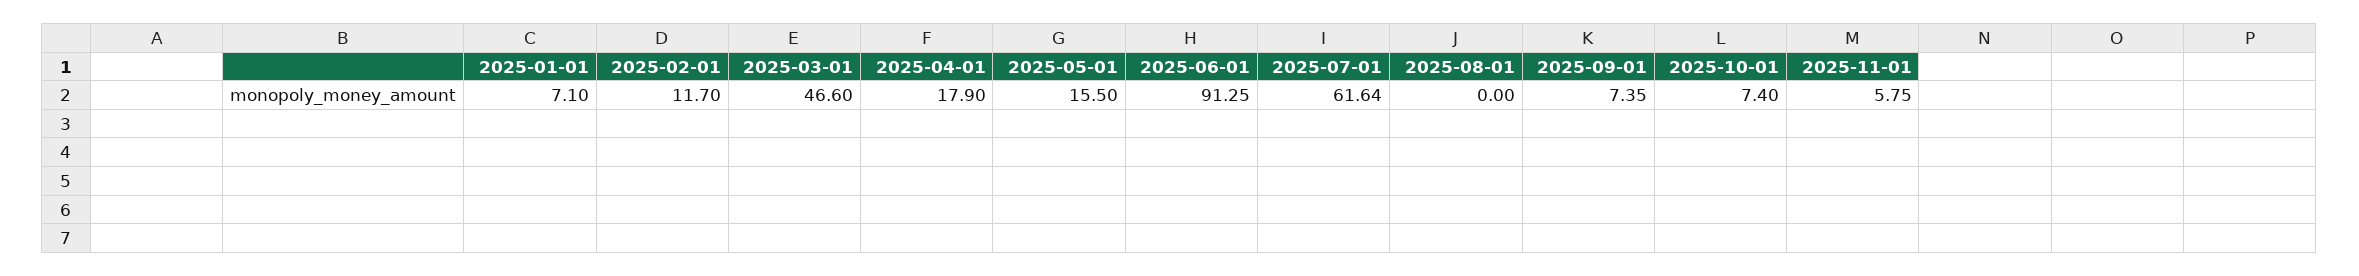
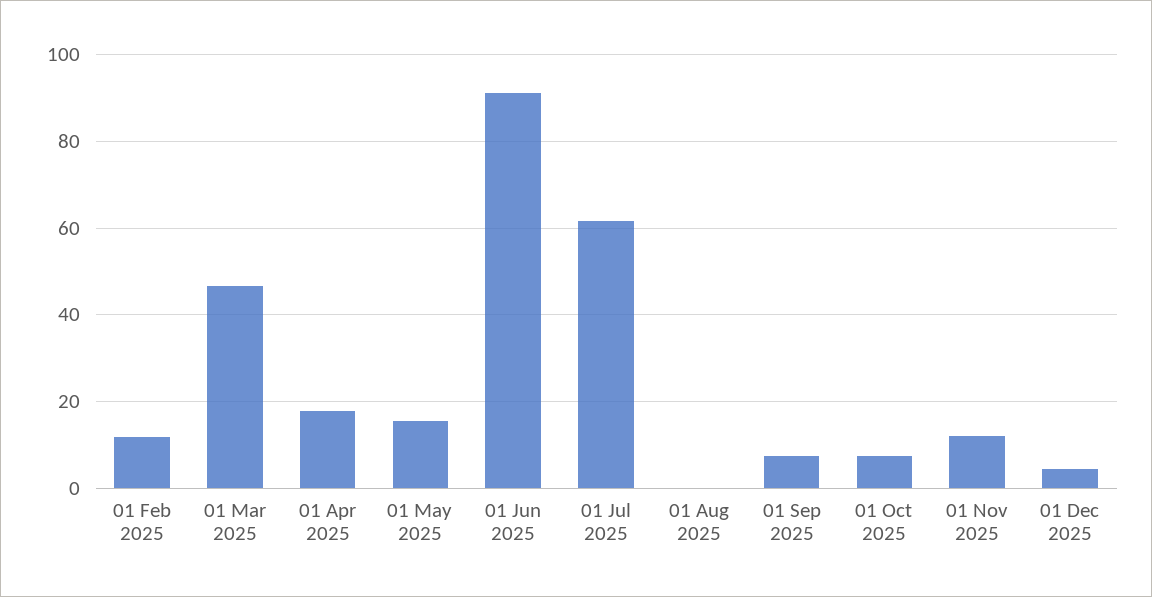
2025-01-01: 7.1 -> none
2025-11-01: 5.75 -> 12
01 Dec 2025: none -> 4

